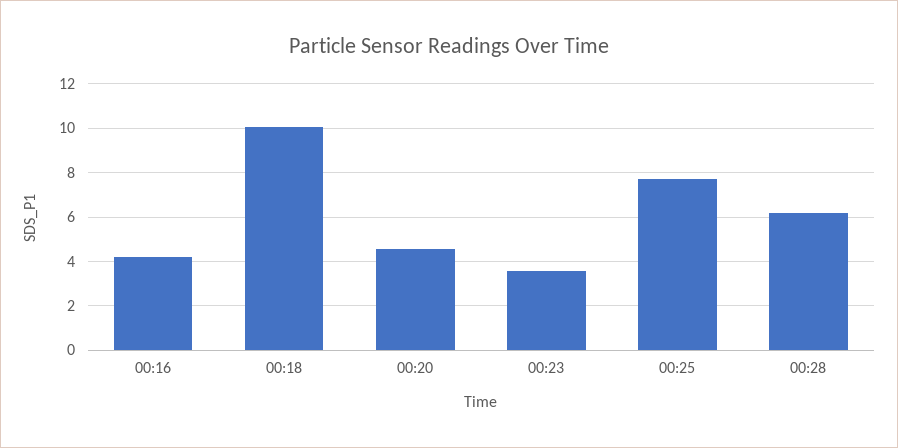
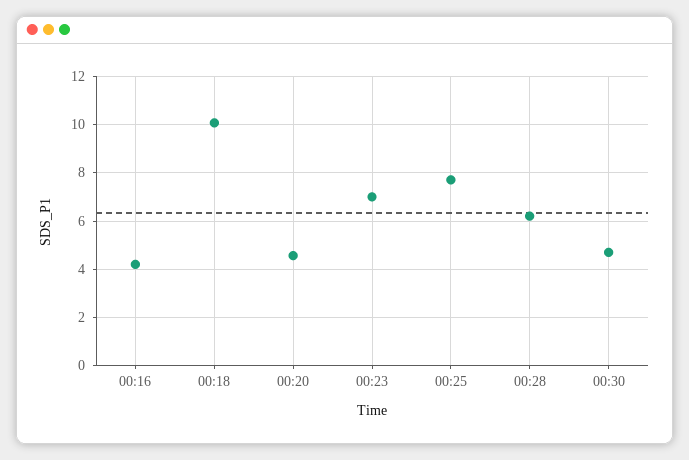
00:23: 3.5 -> 7
00:30: none -> 4.75

